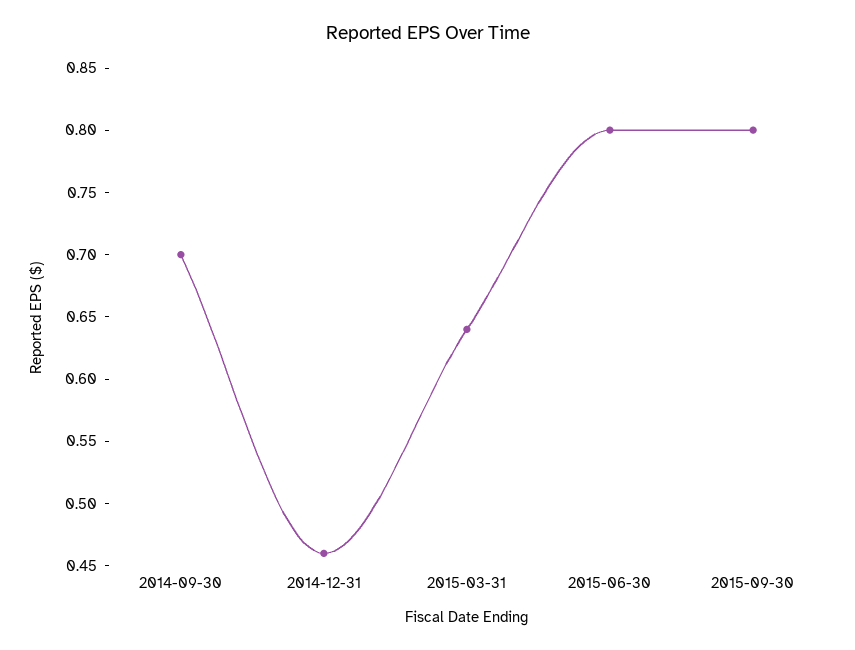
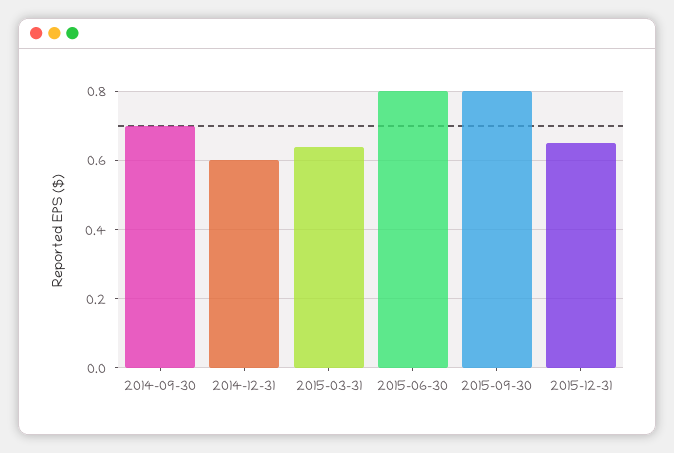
2014-12-31: 0.46 -> 0.6
2015-12-31: none -> 0.65

